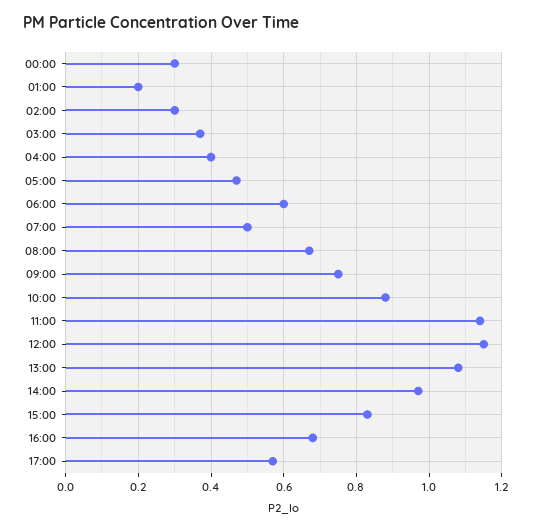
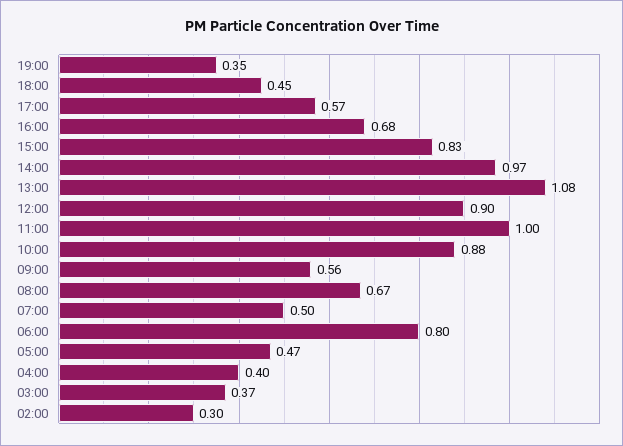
00:00: 0.3 -> none
01:00: 0.2 -> none
06:00: 0.6 -> 0.8
09:00: 0.75 -> 0.56
11:00: 1.15 -> 1
12:00: 1.15 -> 0.9
19:00: none -> 0.35
18:00: none -> 0.45

